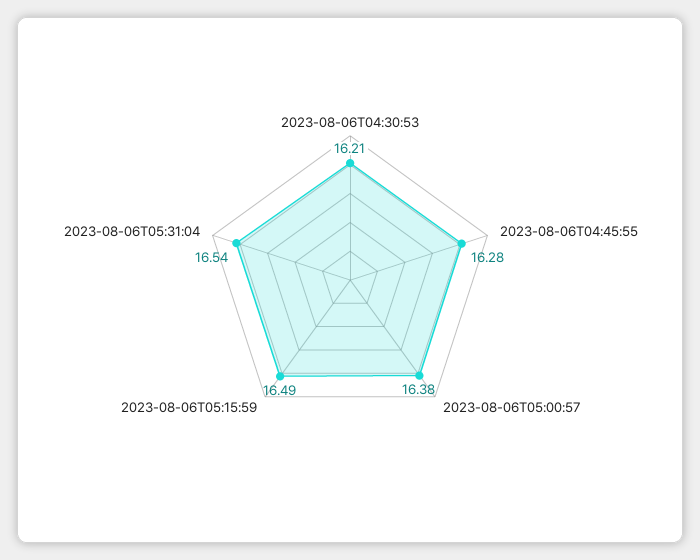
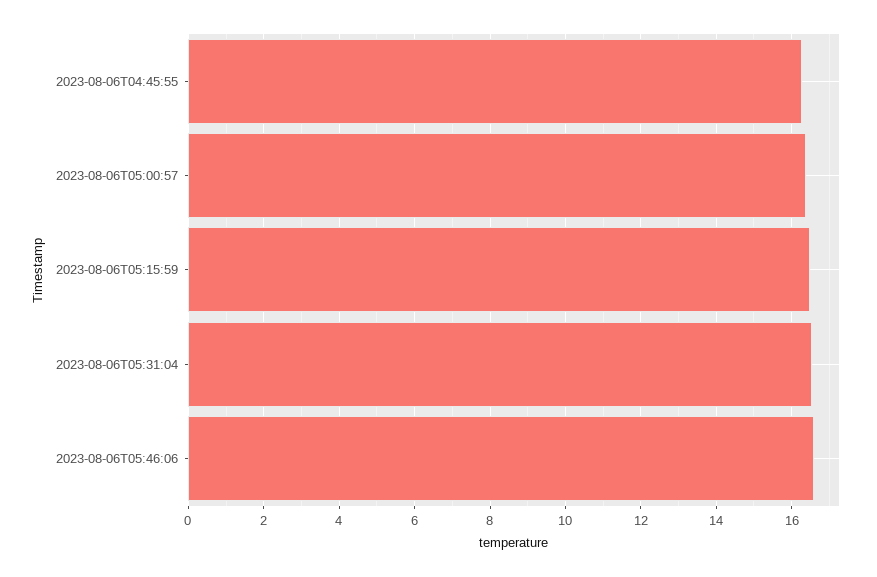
2023-08-06T04:30:53: 16.21 -> none
2023-08-06T05:46:06: none -> 16.6

